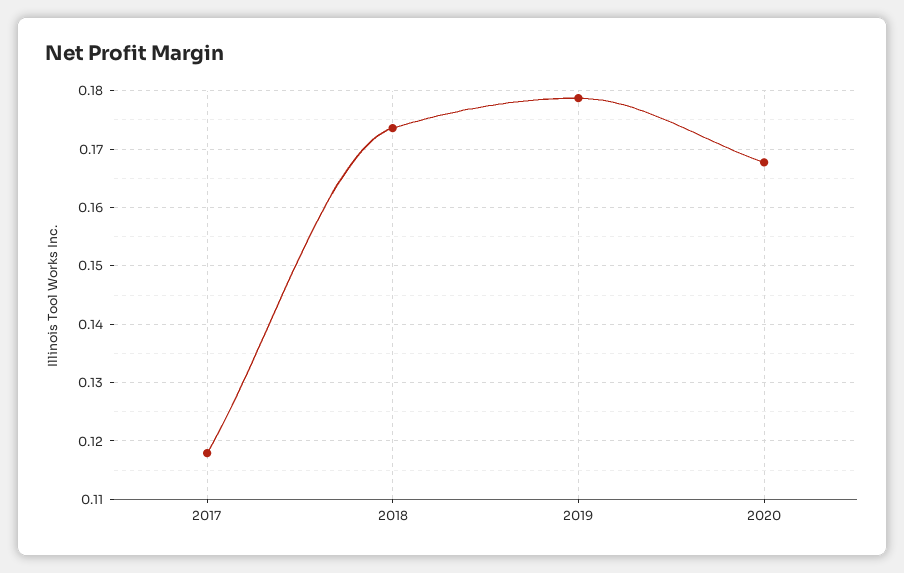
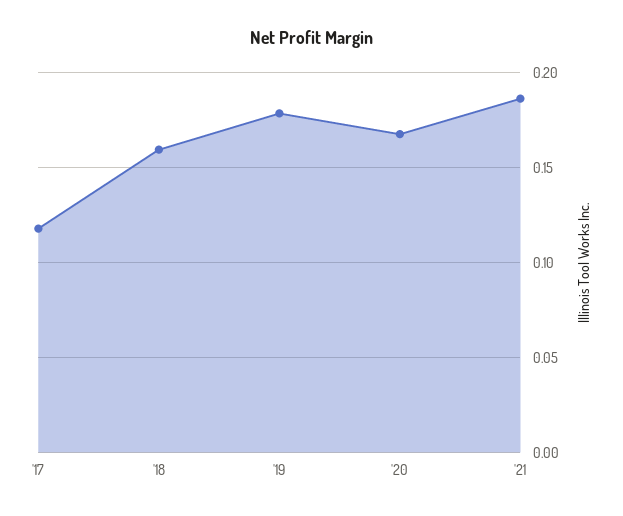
2018: 0.174 -> 0.16
'21: none -> 0.185

